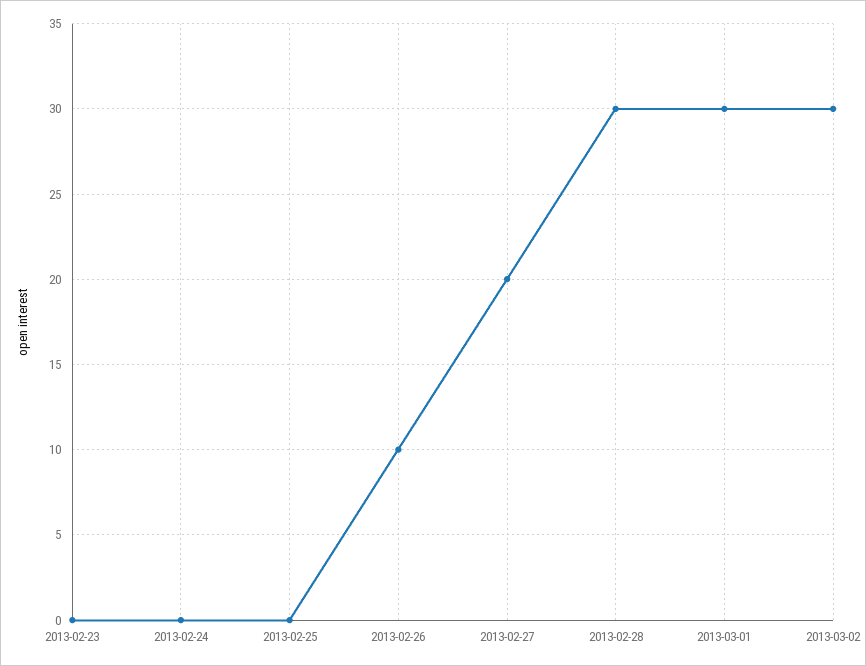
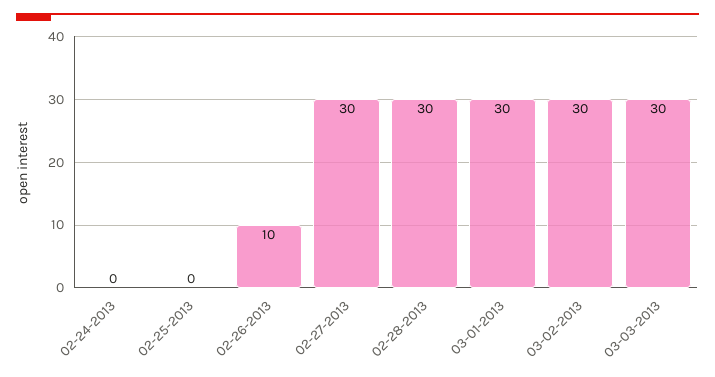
2013-02-23: 0 -> none
2013-02-27: 20 -> 30
03-03-2013: none -> 30

